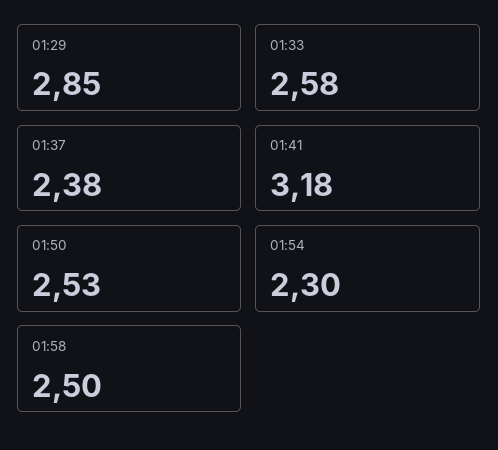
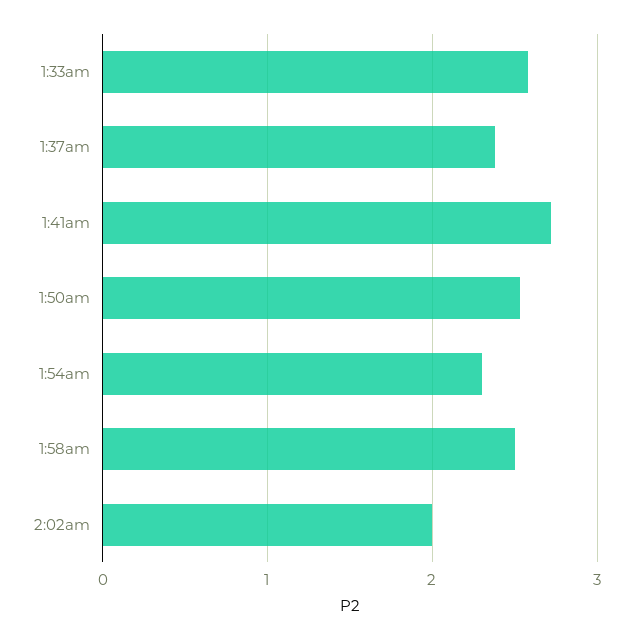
01:29: 2.85 -> none
01:41: 3.18 -> 2.7
2:02am: none -> 2

